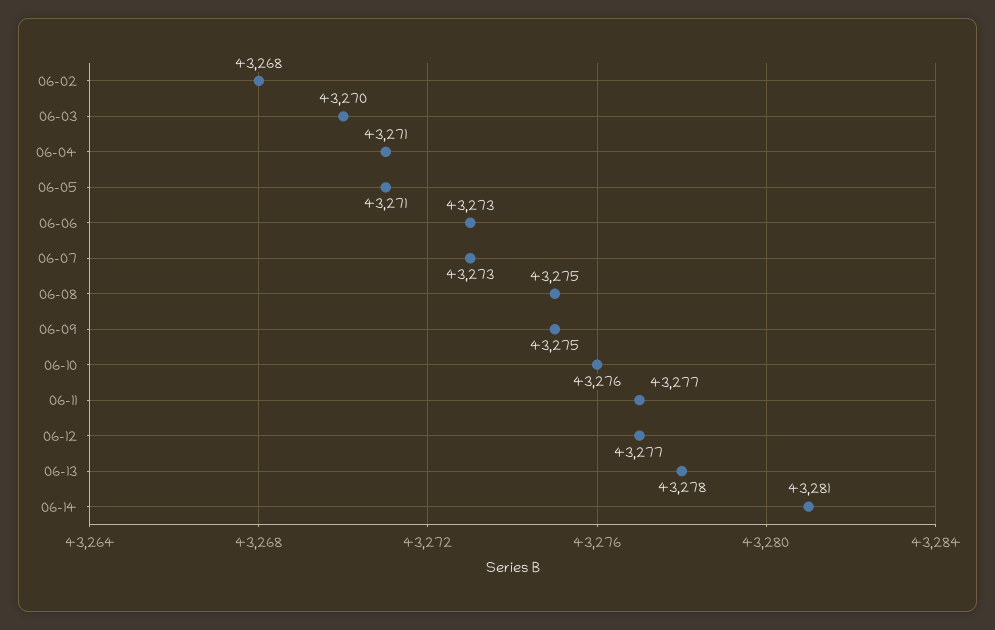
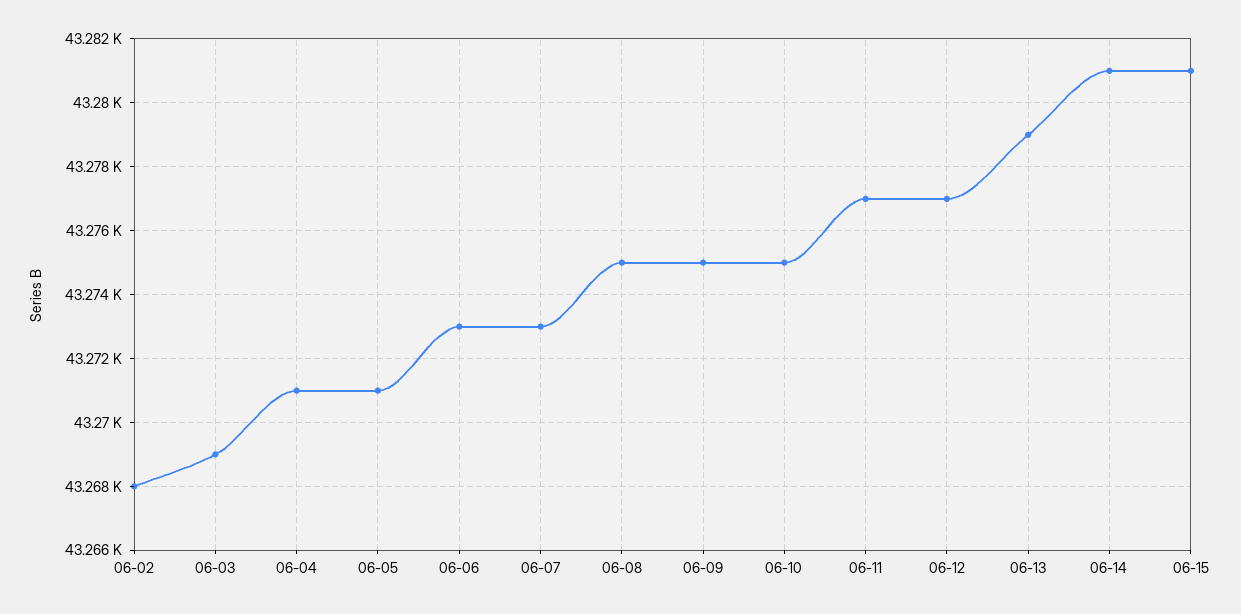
06-03: 43270 -> 43269
06-10: 43276 -> 43275
06-13: 43278 -> 43279
06-15: none -> 43281

